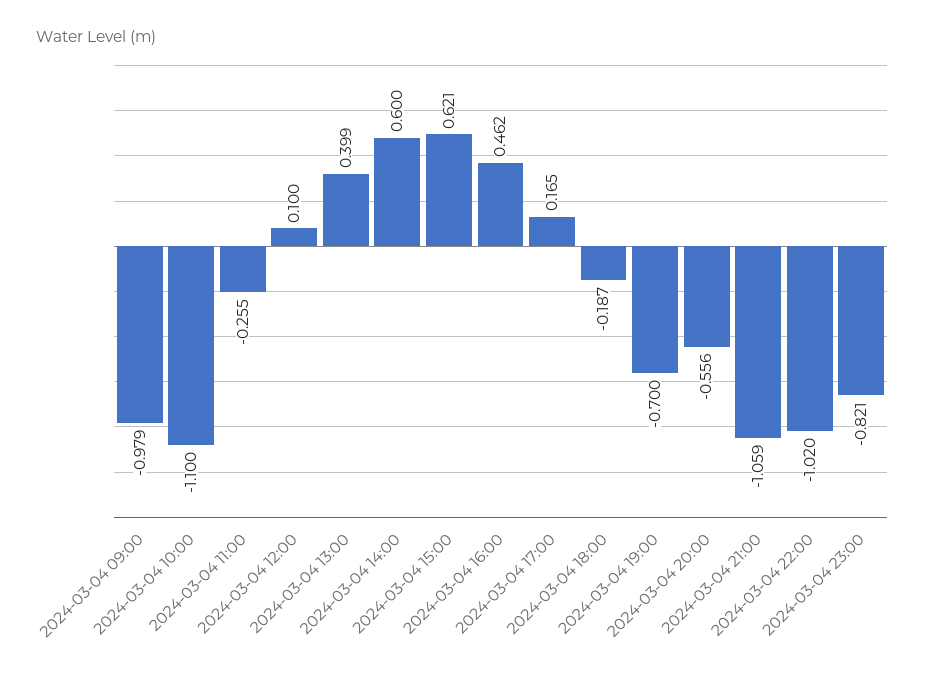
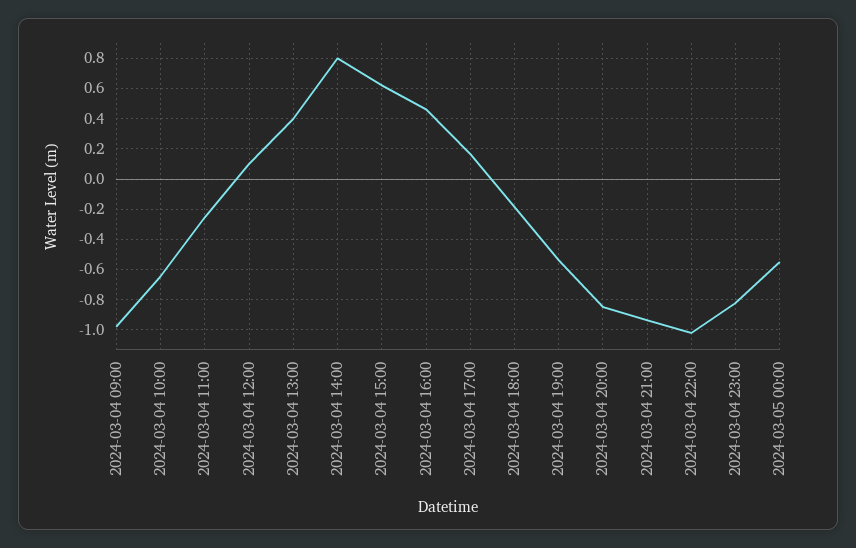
2024-03-04 10:00: -1.1 -> -0.65
2024-03-04 14:00: 0.6 -> 0.8
2024-03-04 19:00: -0.7 -> -0.55
2024-03-04 20:00: -0.556 -> -0.85
2024-03-04 21:00: -1.059 -> -0.95
2024-03-05 00:00: none -> -0.55

